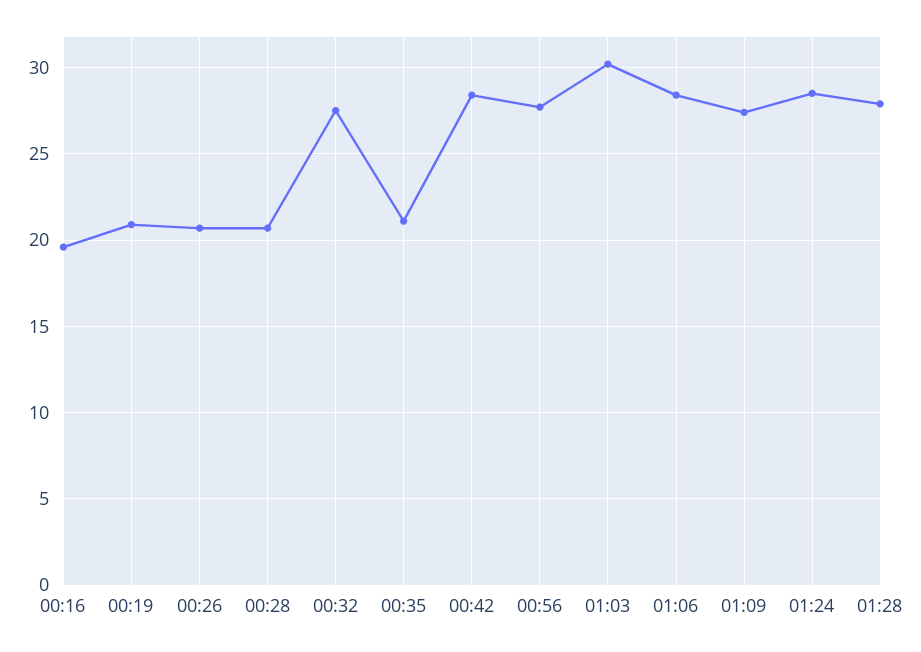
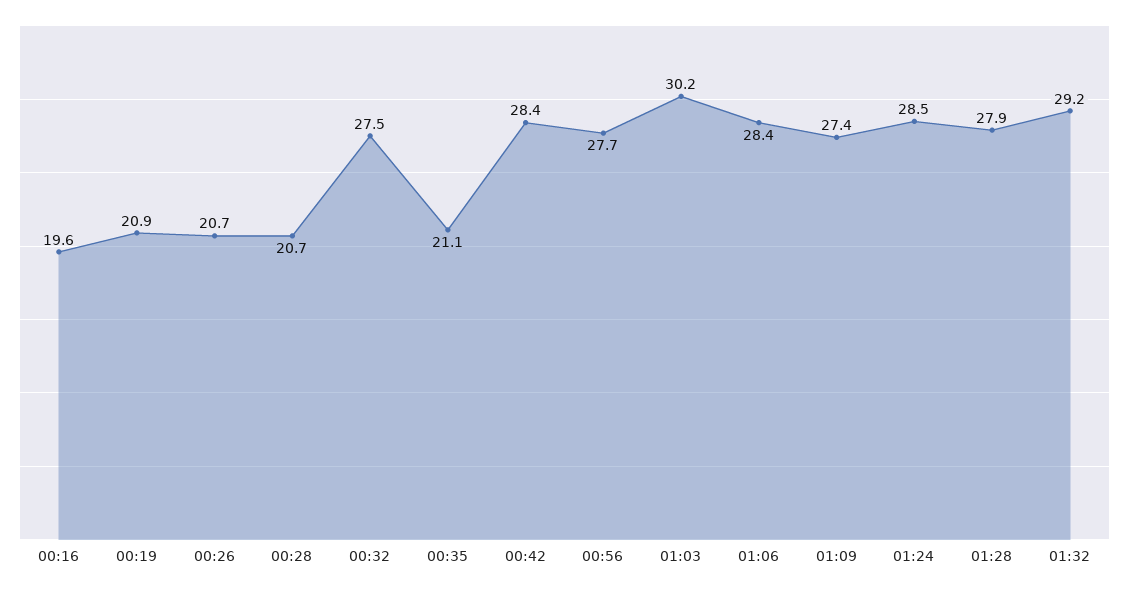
01:32: none -> 29.2

